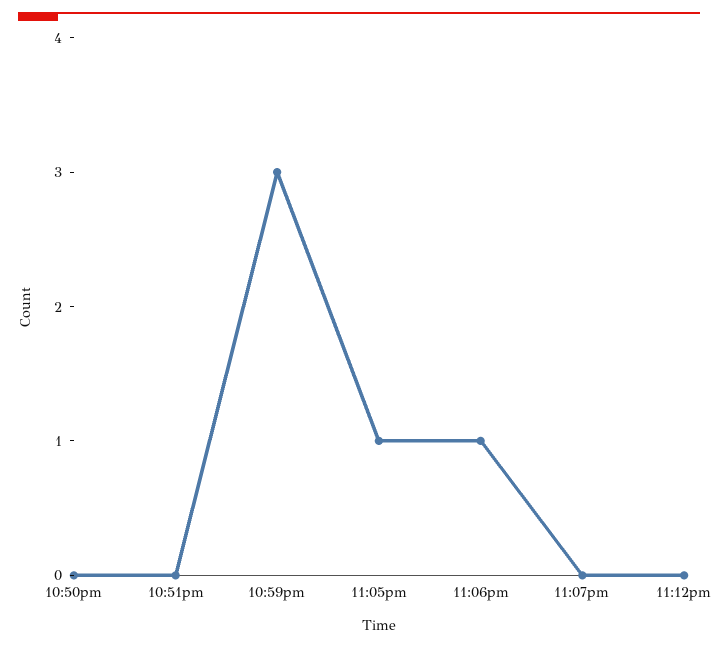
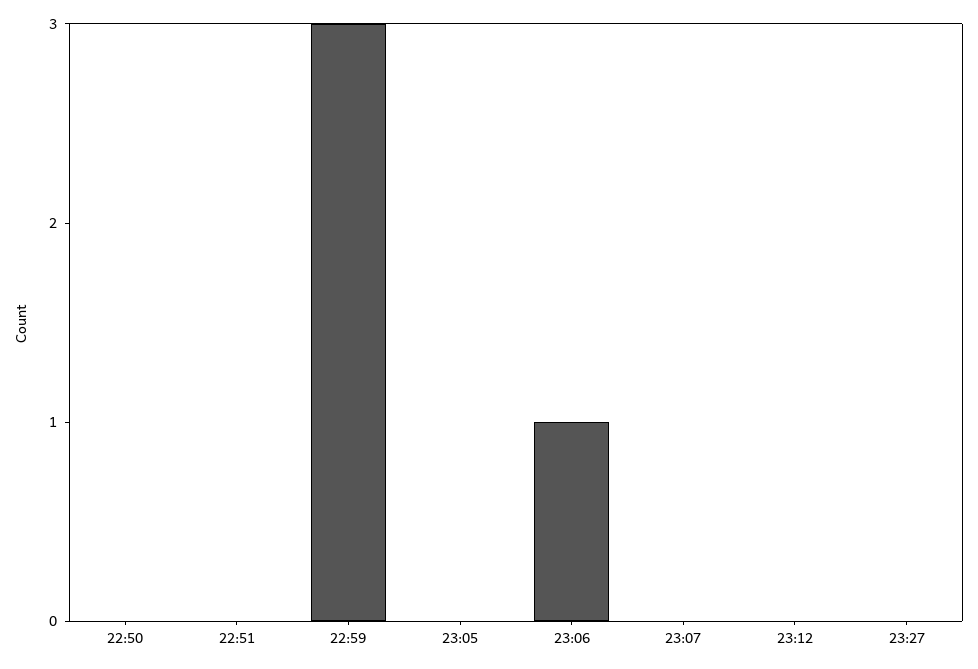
11:05pm: 1 -> 0
23:27: none -> 0

